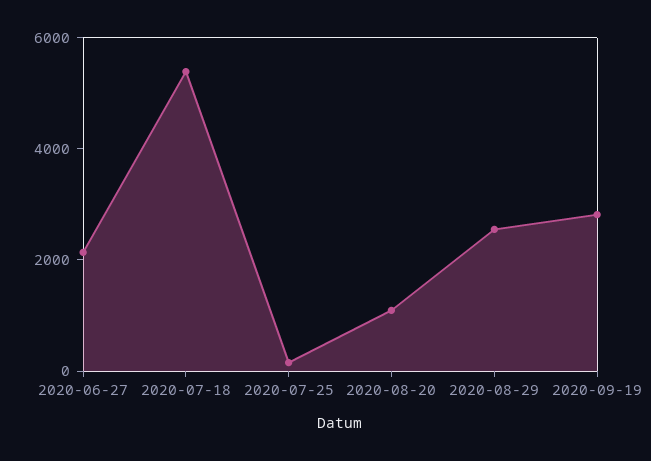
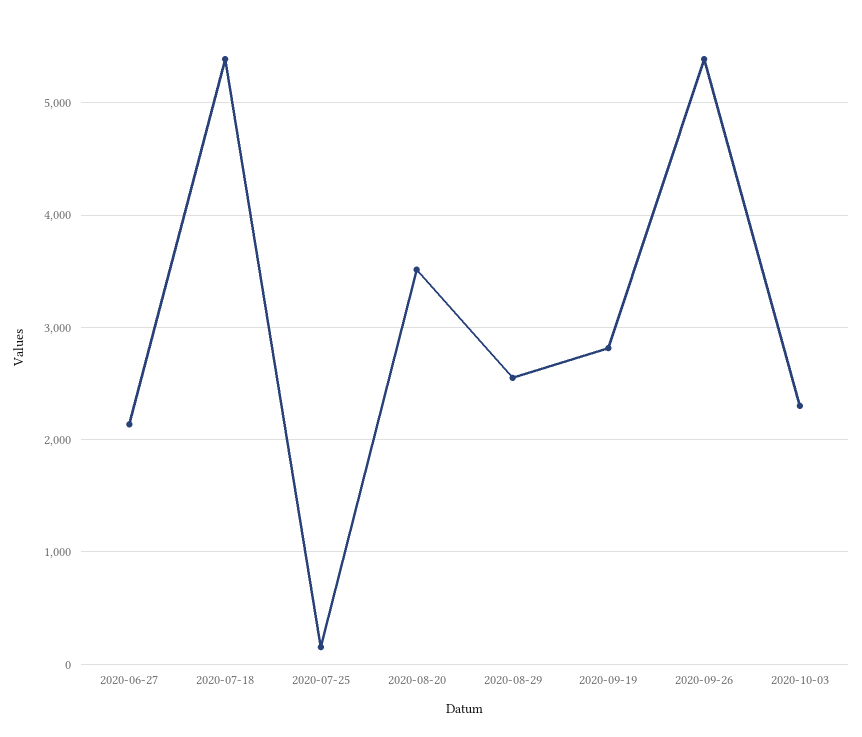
2020-08-20: 1000 -> 3500
2020-09-26: none -> 5400
2020-10-03: none -> 2300

